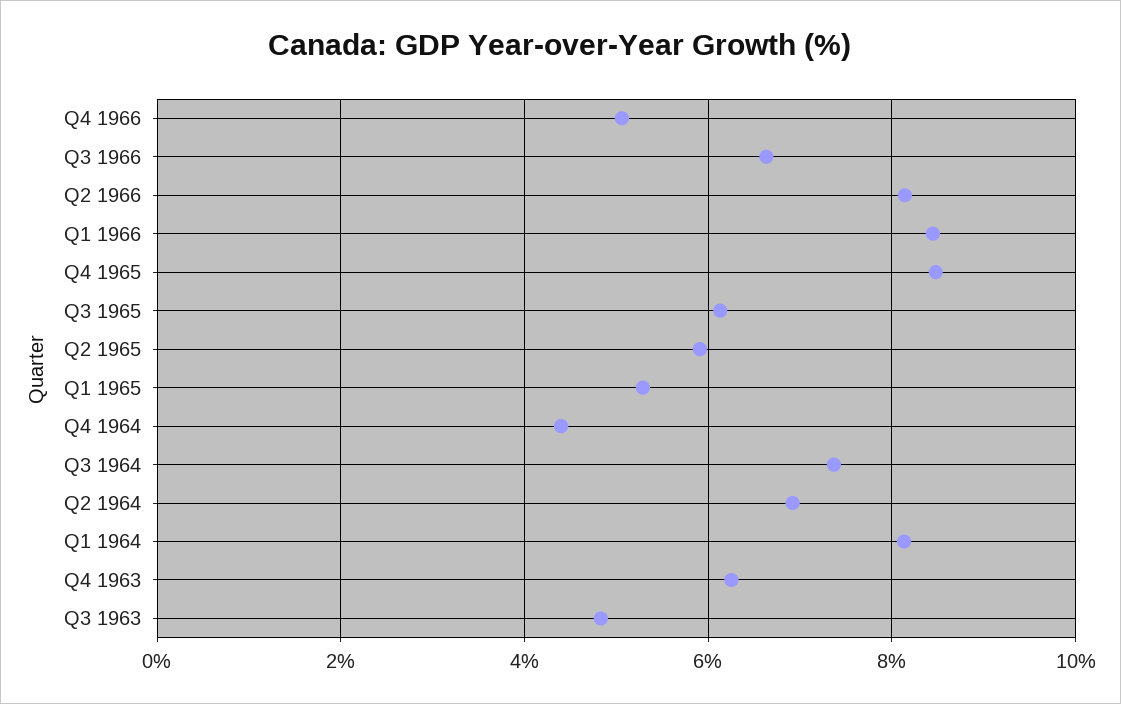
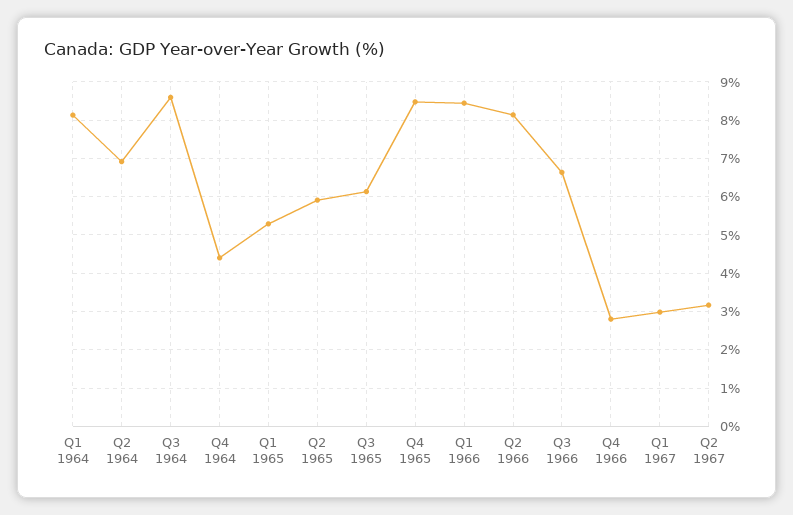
Q4 1966: 5 -> 2.8
Q3 1964: 7.4 -> 8.6
Q4 1963: 6.2 -> none
Q3 1963: 4.8 -> none
Q1 1967: none -> 3
Q2 1967: none -> 3.2

